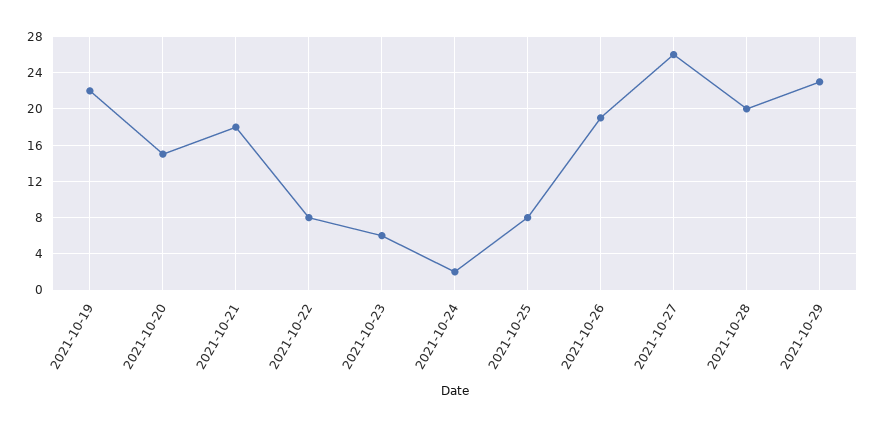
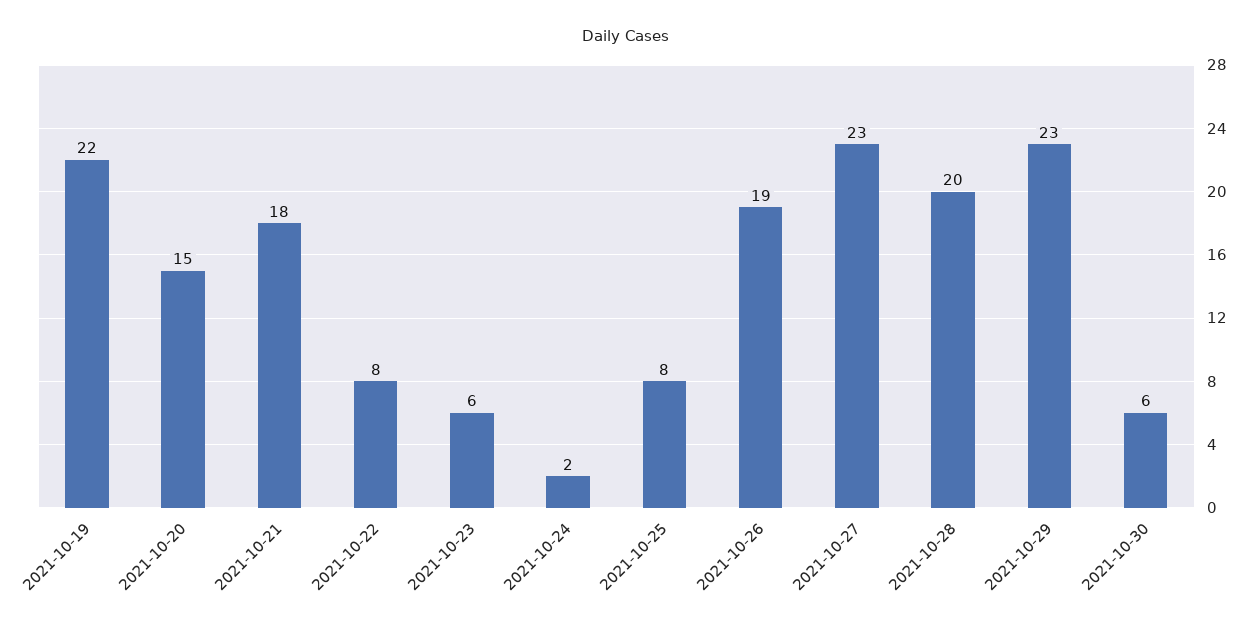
2021-10-27: 26 -> 23
2021-10-30: none -> 6

